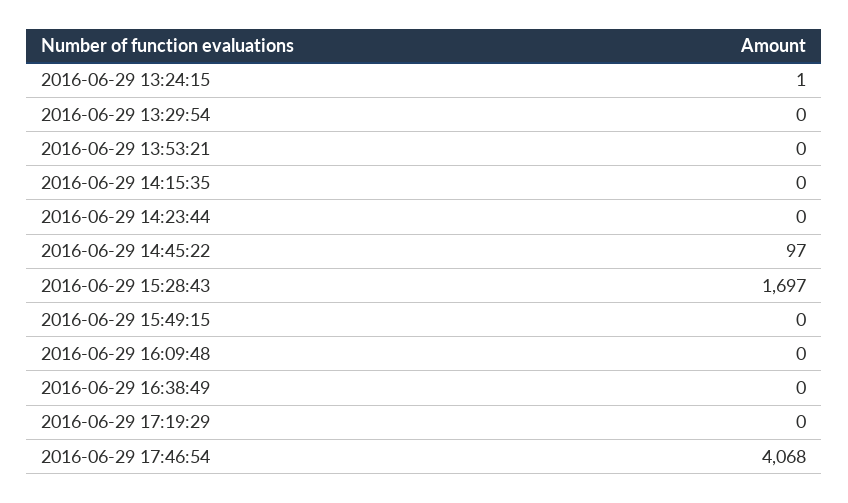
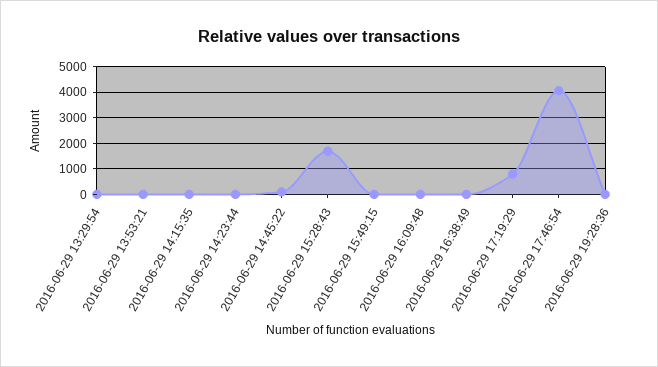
2016-06-29 13:24:15: 1 -> none
2016-06-29 17:19:29: 0 -> 750
2016-06-29 19:28:36: none -> 0

